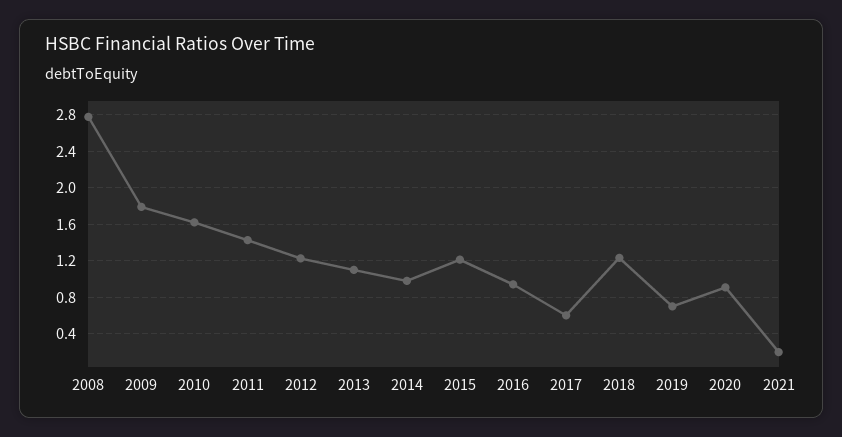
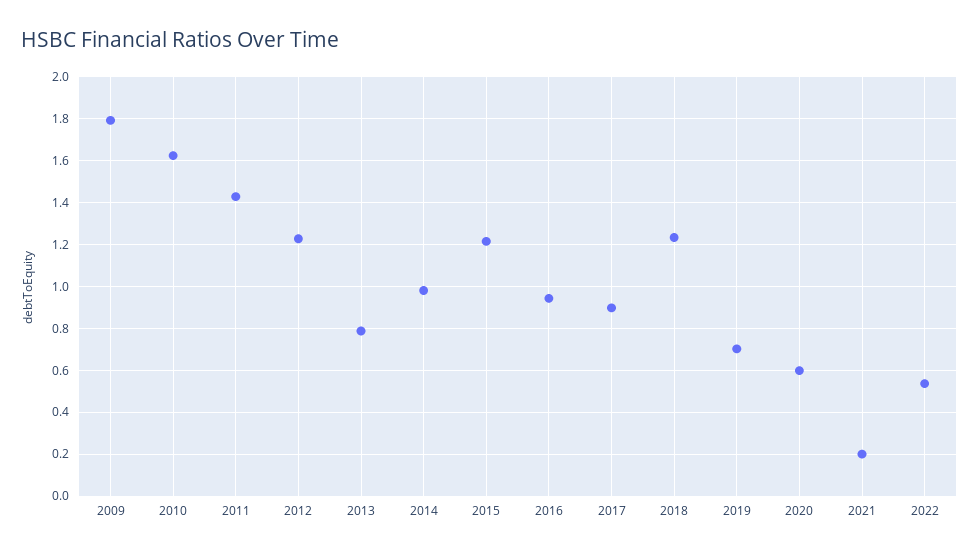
2008: 2.8 -> none
2013: 1.1 -> 0.8
2017: 0.6 -> 0.9
2020: 0.9 -> 0.6
2022: none -> 0.55

